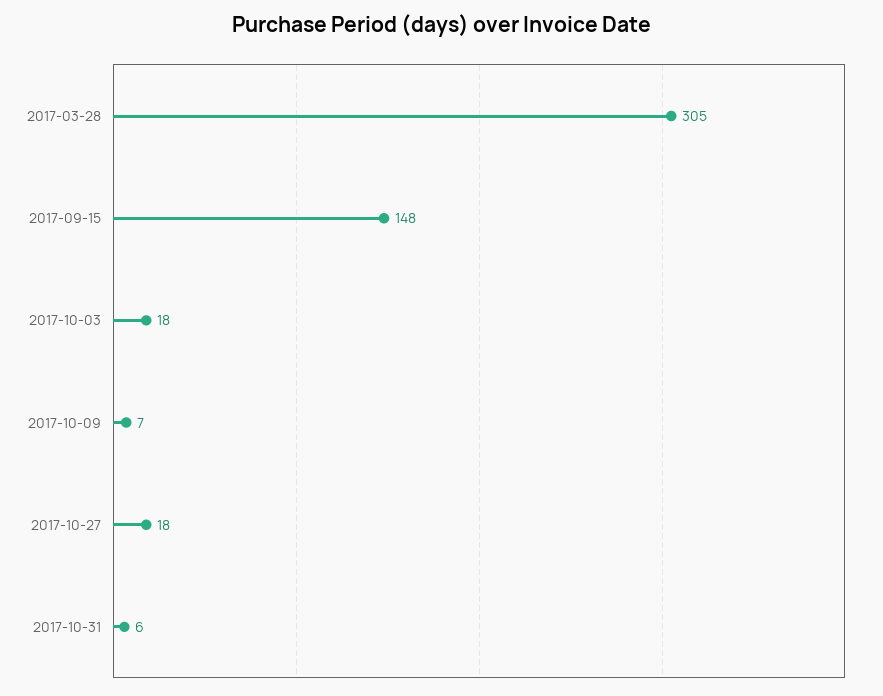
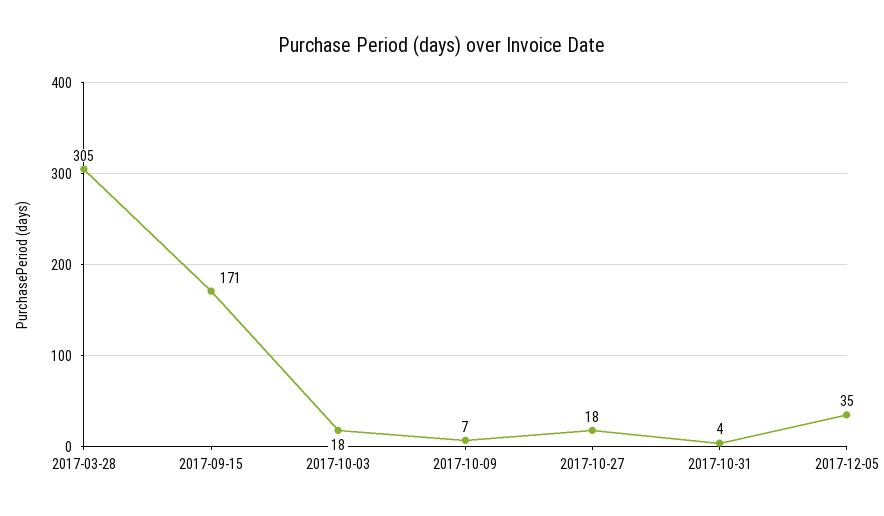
2017-09-15: 148 -> 171
2017-10-31: 6 -> 4
2017-12-05: none -> 35

